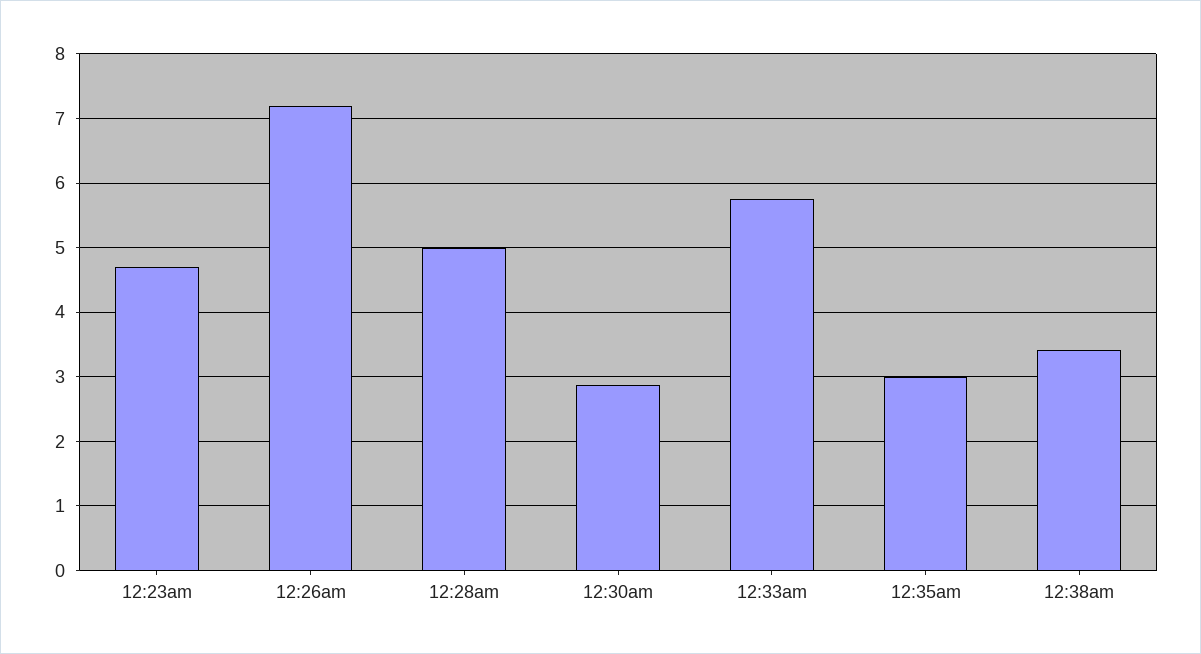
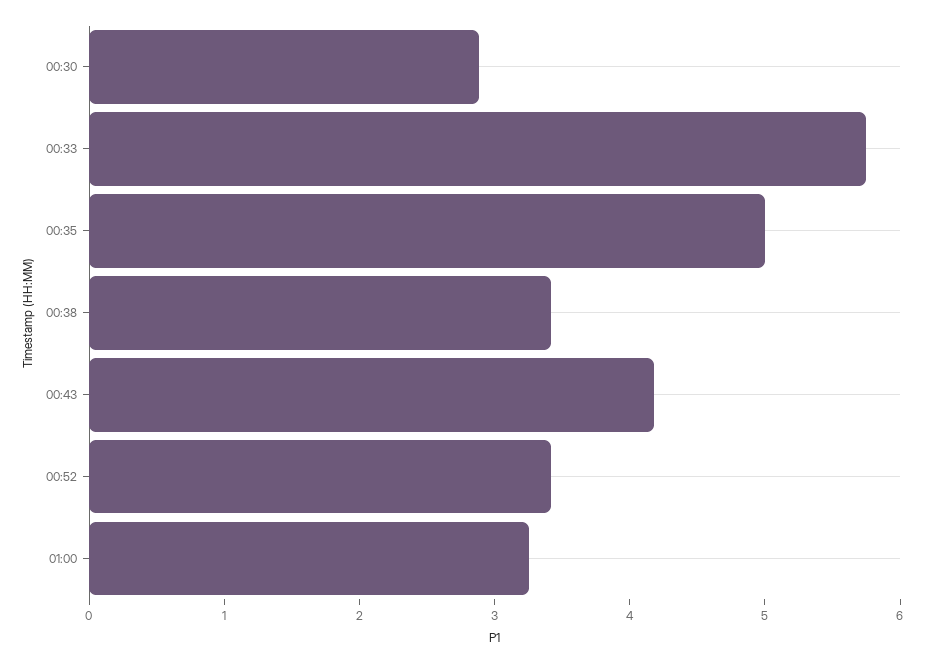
12:23am: 4.7 -> none
12:26am: 7.2 -> none
12:28am: 5 -> none
12:35am: 3 -> 5
00:43: none -> 4.2
00:52: none -> 3.4
01:00: none -> 3.2

